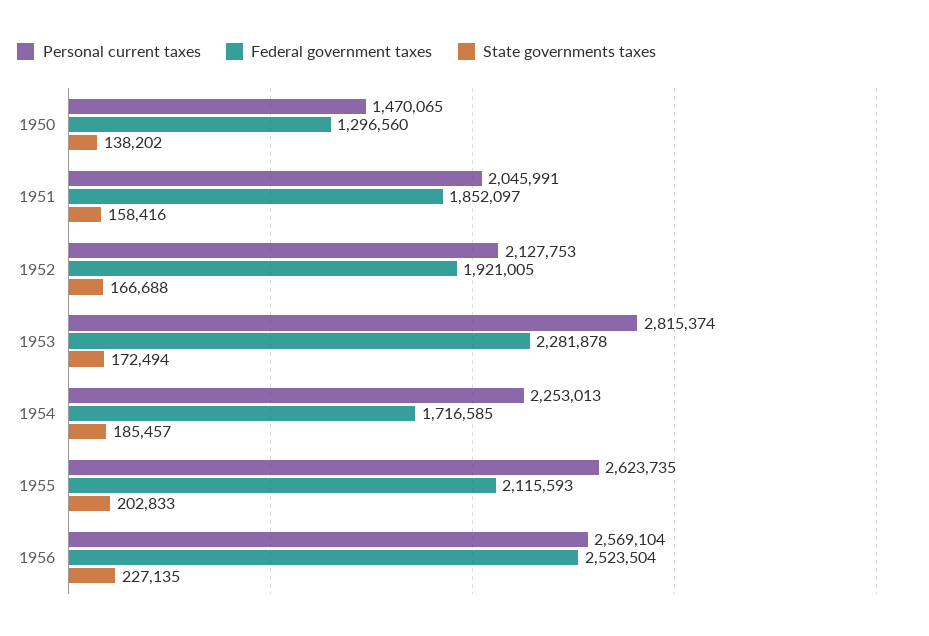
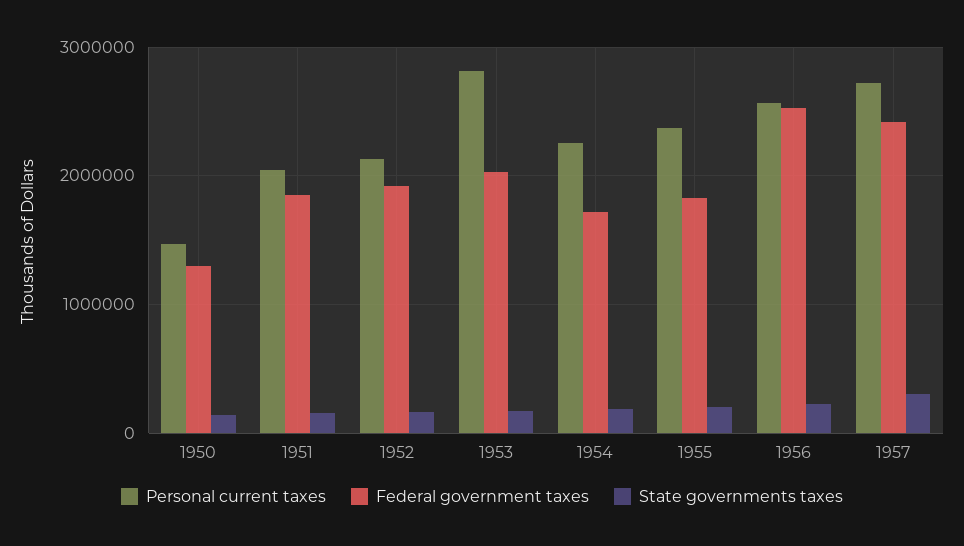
Federal government taxes, 1953: 2281878 -> 2000000
Personal current taxes, 1955: 2623735 -> 2400000
Federal government taxes, 1955: 2115593 -> 1800000
Personal current taxes, 1957: none -> 2700000
Federal government taxes, 1957: none -> 2400000
State governments taxes, 1957: none -> 300000

